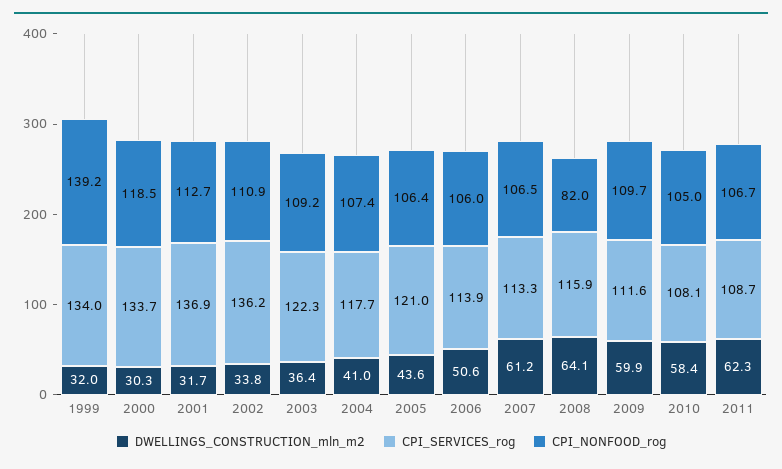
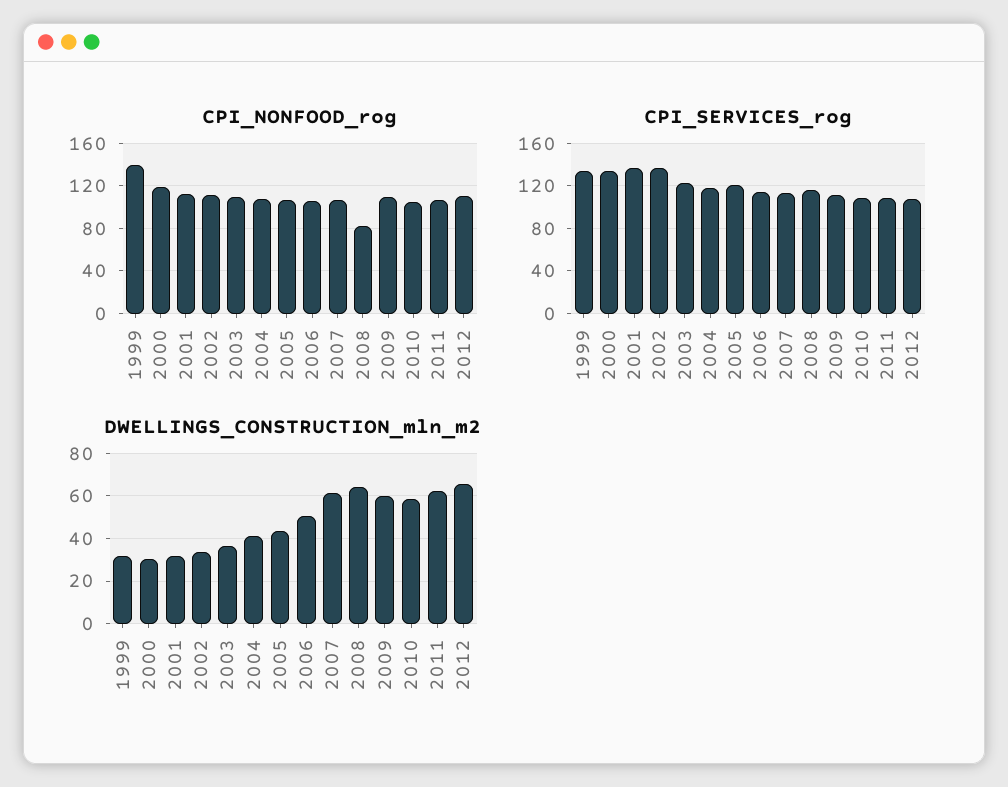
CPI_NONFOOD_rog, 2012: none -> 110
CPI_SERVICES_rog, 2012: none -> 110
DWELLINGS_CONSTRUCTION_mln_m2, 2012: none -> 65

